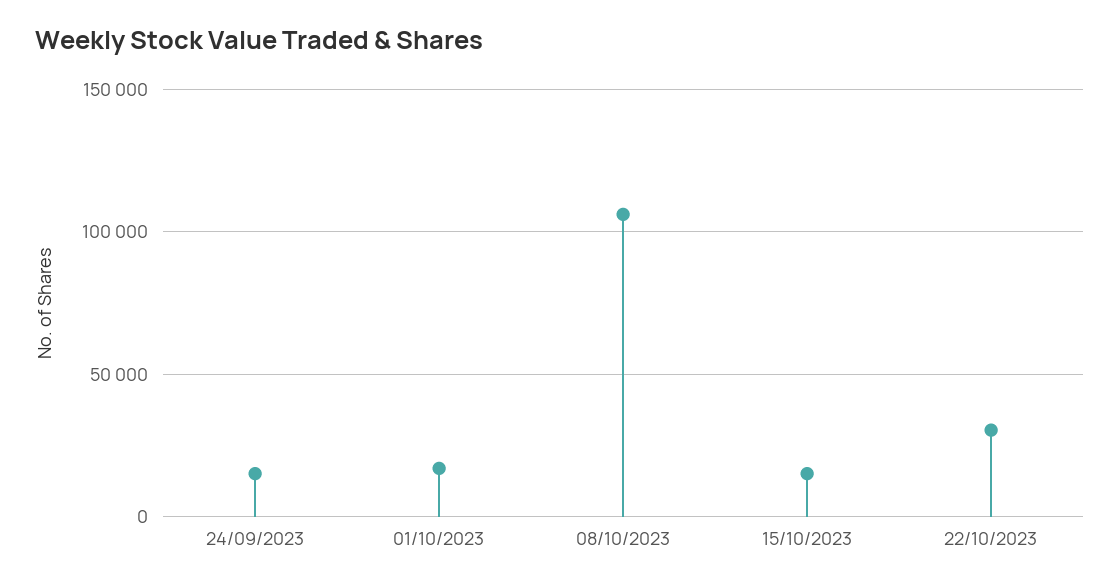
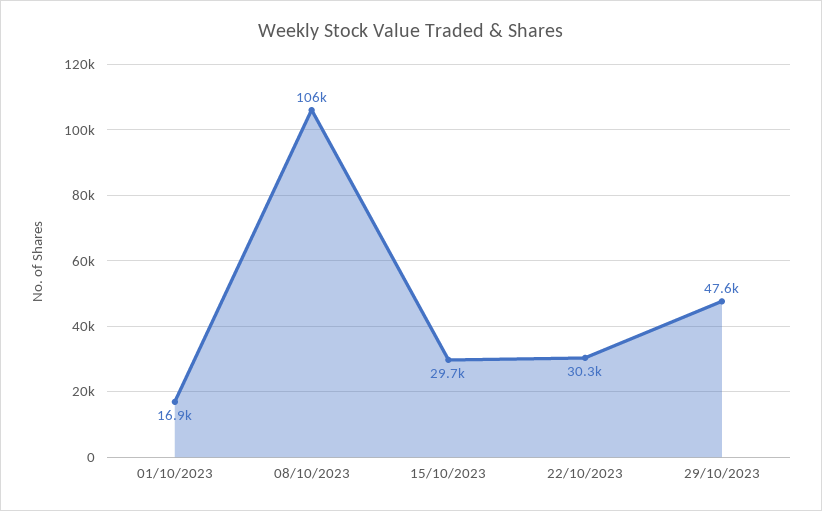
24/09/2023: 15000 -> none
15/10/2023: 15000 -> 29700
29/10/2023: none -> 47600

